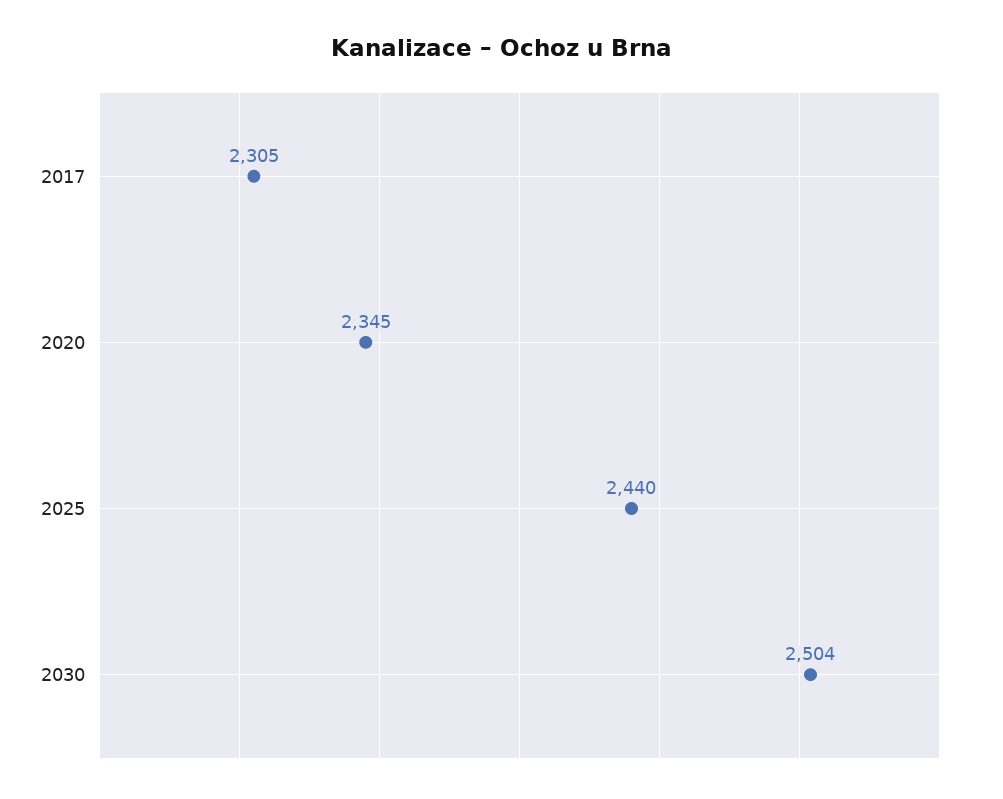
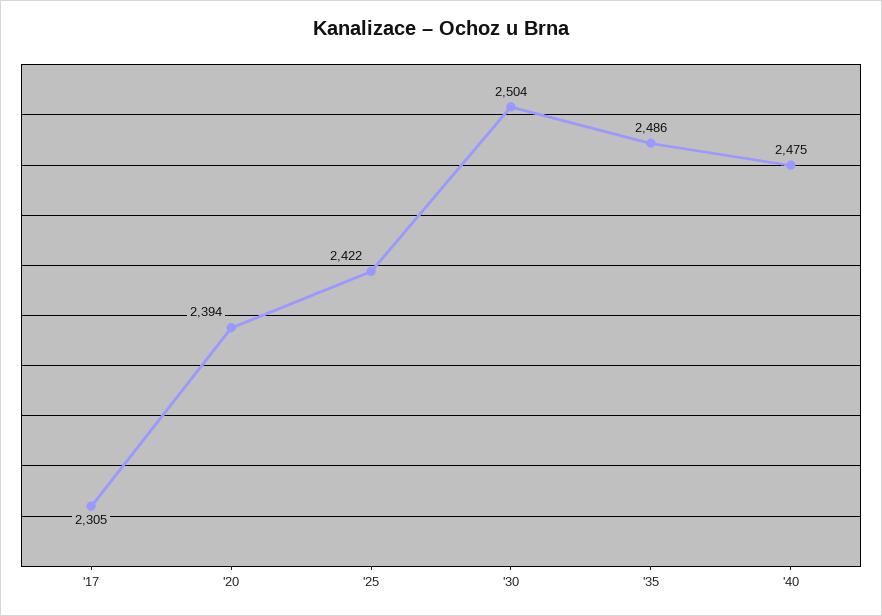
2020: 2345 -> 2394
2025: 2440 -> 2422
'35: none -> 2486
'40: none -> 2475

